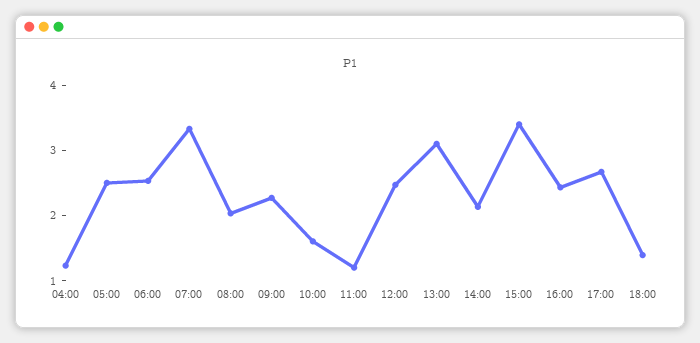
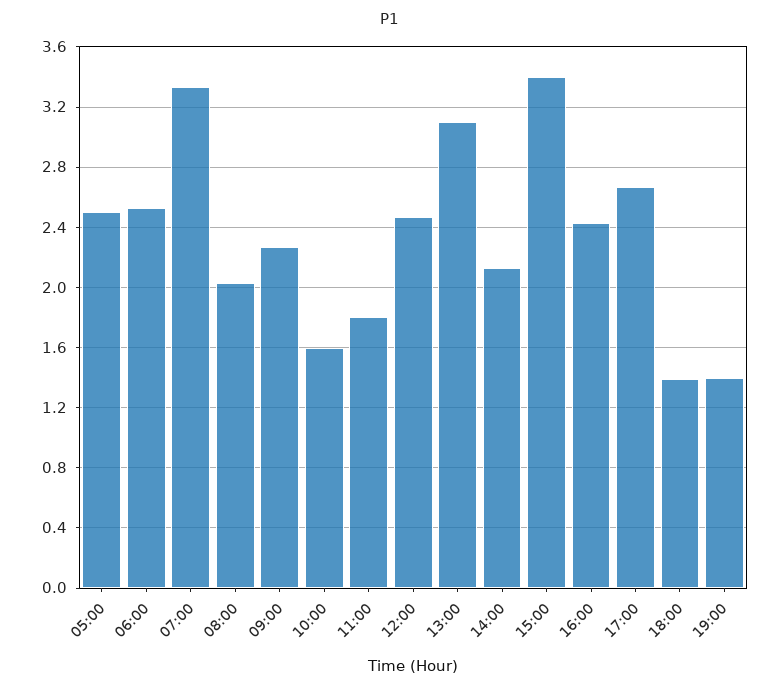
04:00: 1.2 -> none
11:00: 1.2 -> 1.8
19:00: none -> 1.4

